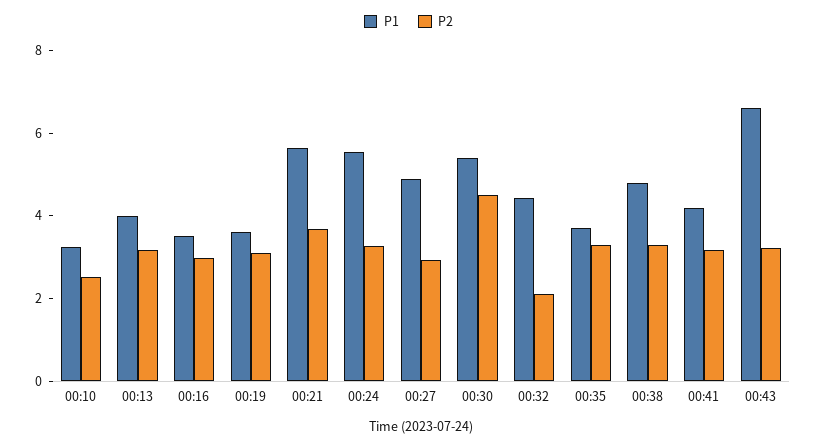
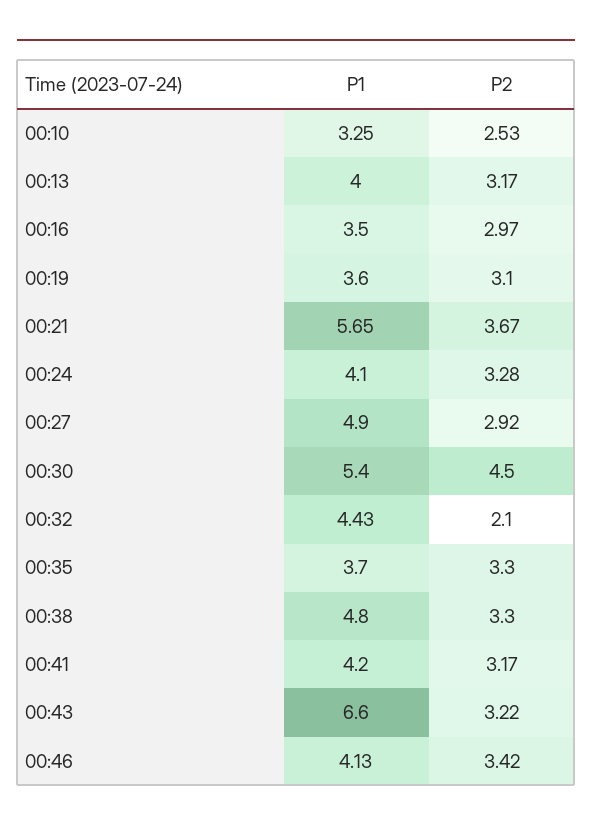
P1, 00:24: 5.5 -> 4.1
P1, 00:46: none -> 4.13
P2, 00:46: none -> 3.42

